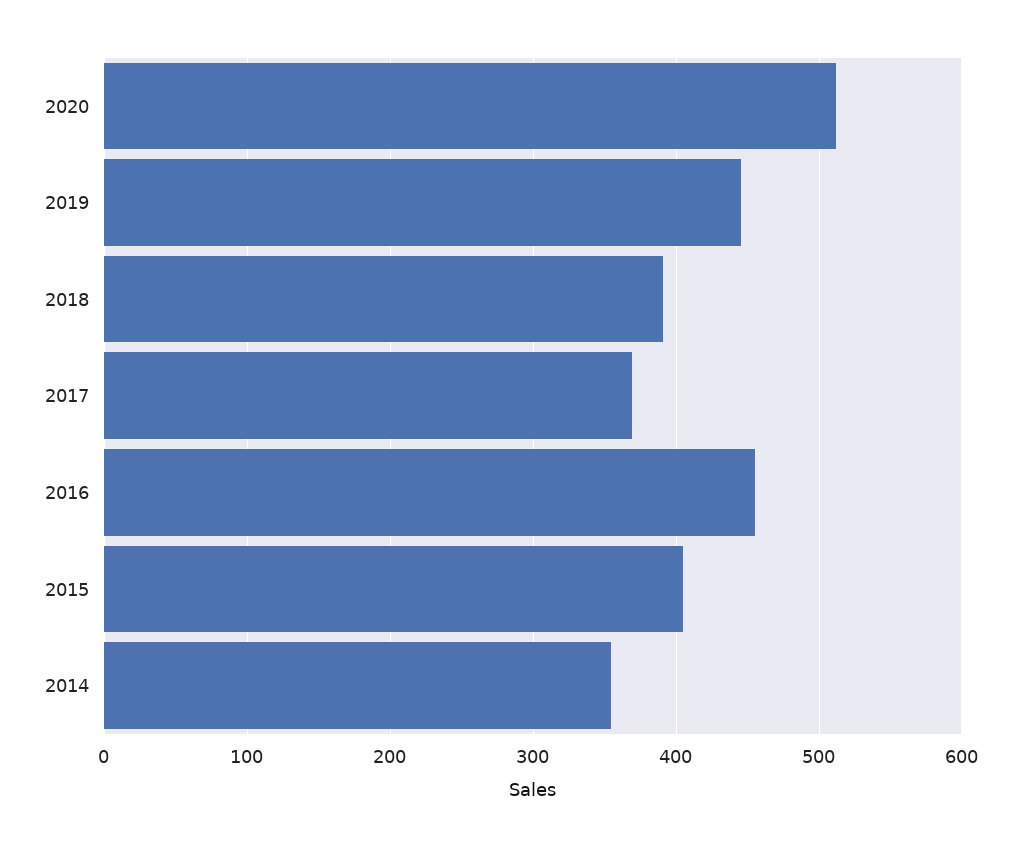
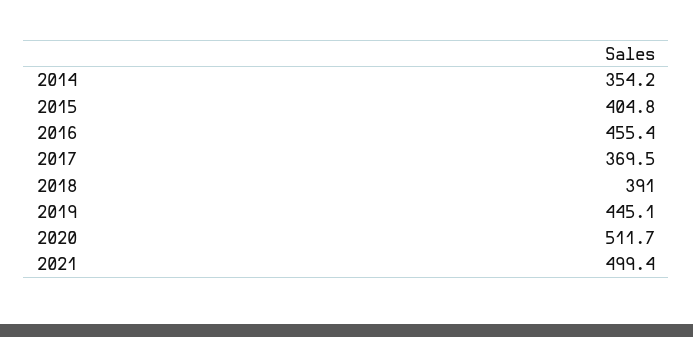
2021: none -> 499.4

